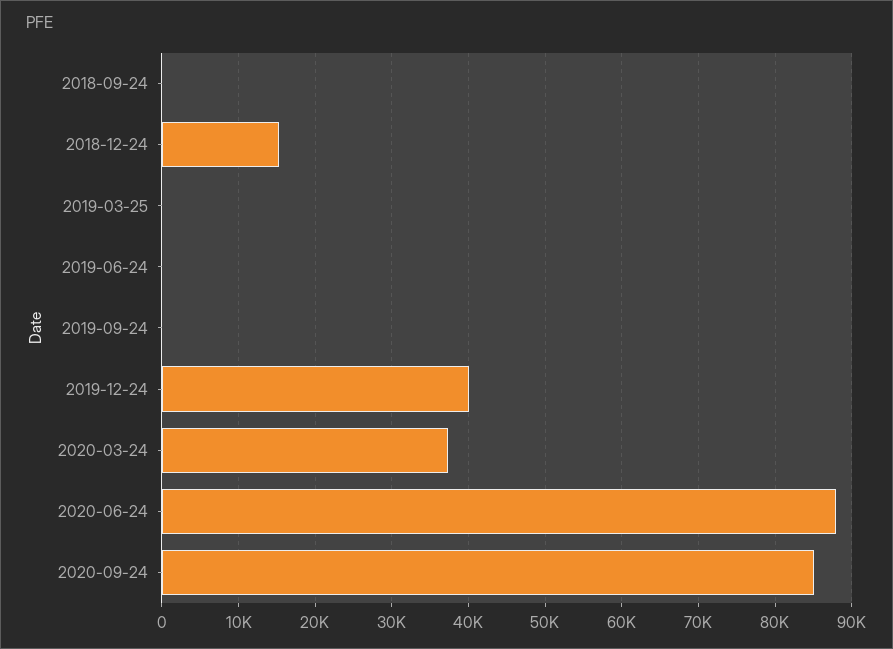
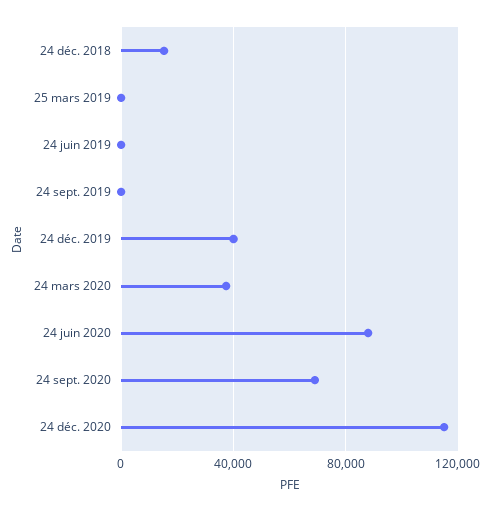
2018-09-24: 0 -> none
2020-09-24: 85000 -> 70000
24 déc. 2020: none -> 115000

